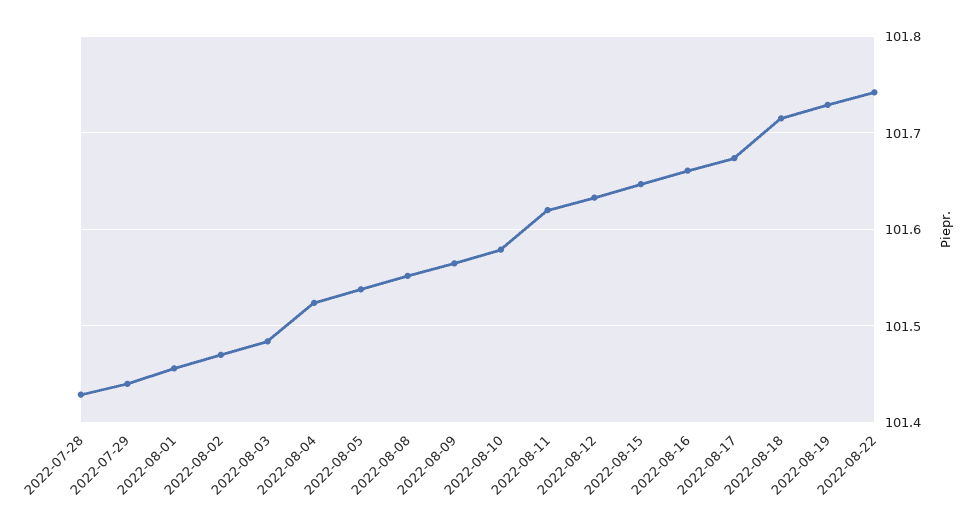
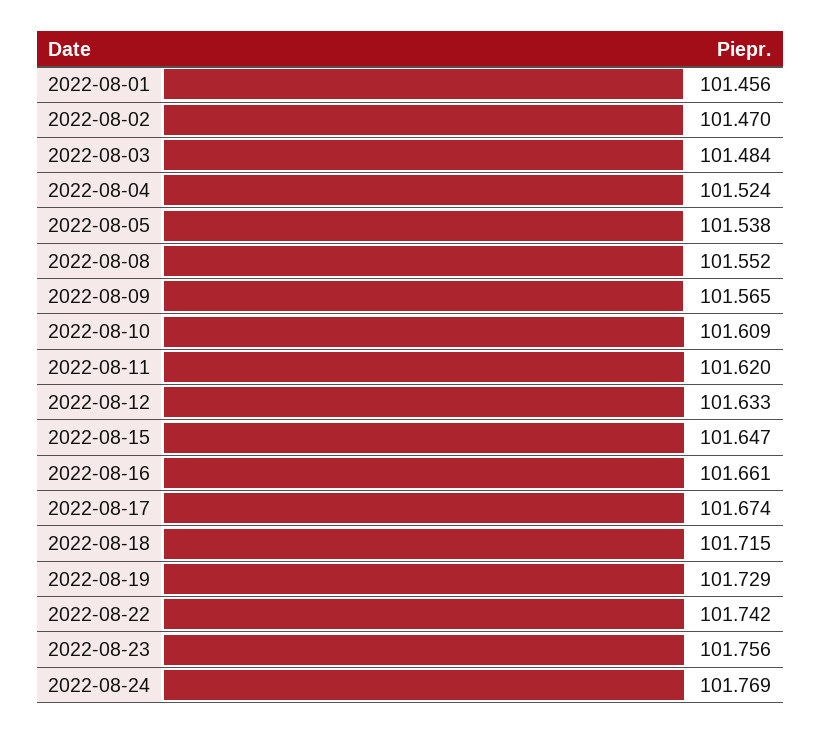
2022-07-28: 101.43 -> none
2022-07-29: 101.44 -> none
2022-08-10: 101.58 -> 101.609
2022-08-23: none -> 101.756
2022-08-24: none -> 101.769

